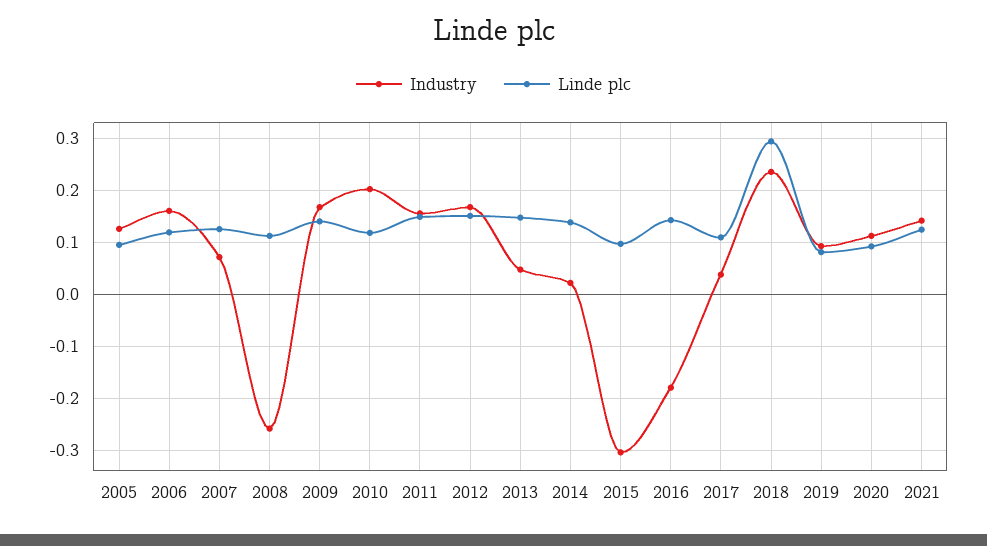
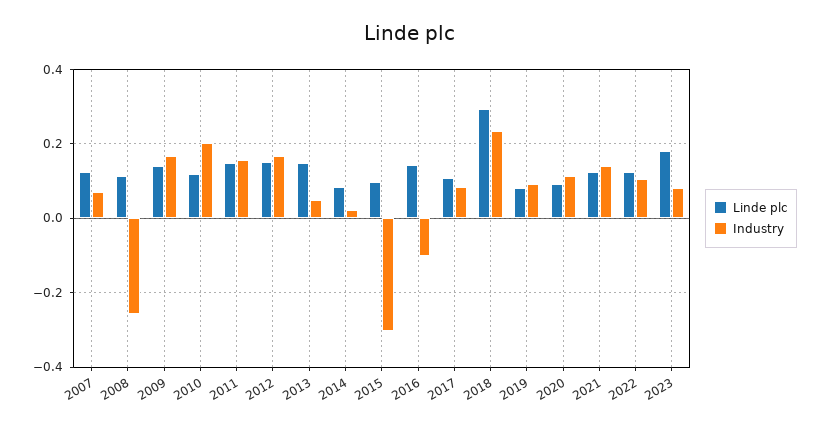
Industry, 2005: 0.12 -> none
Linde plc, 2005: 0.1 -> none
Industry, 2006: 0.16 -> none
Linde plc, 2006: 0.12 -> none
Linde plc, 2014: 0.14 -> 0.08
Industry, 2016: -0.18 -> -0.1
Industry, 2017: 0.04 -> 0.08
Linde plc, 2022: none -> 0.12
Industry, 2022: none -> 0.1
Linde plc, 2023: none -> 0.18
Industry, 2023: none -> 0.08

